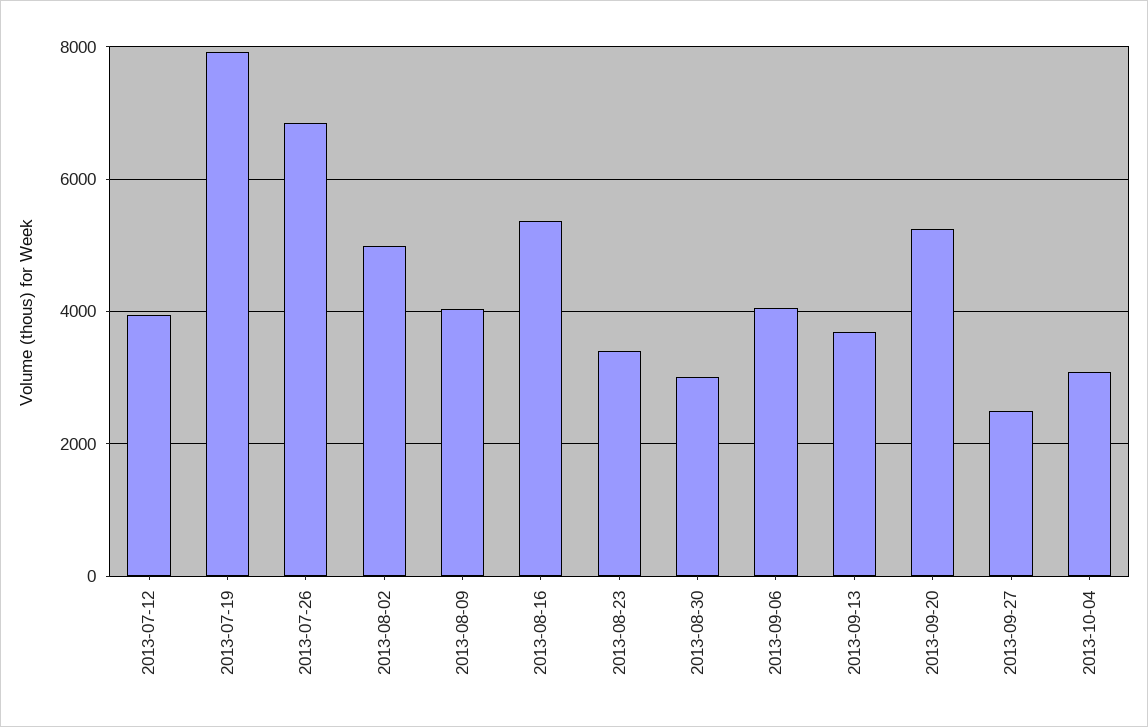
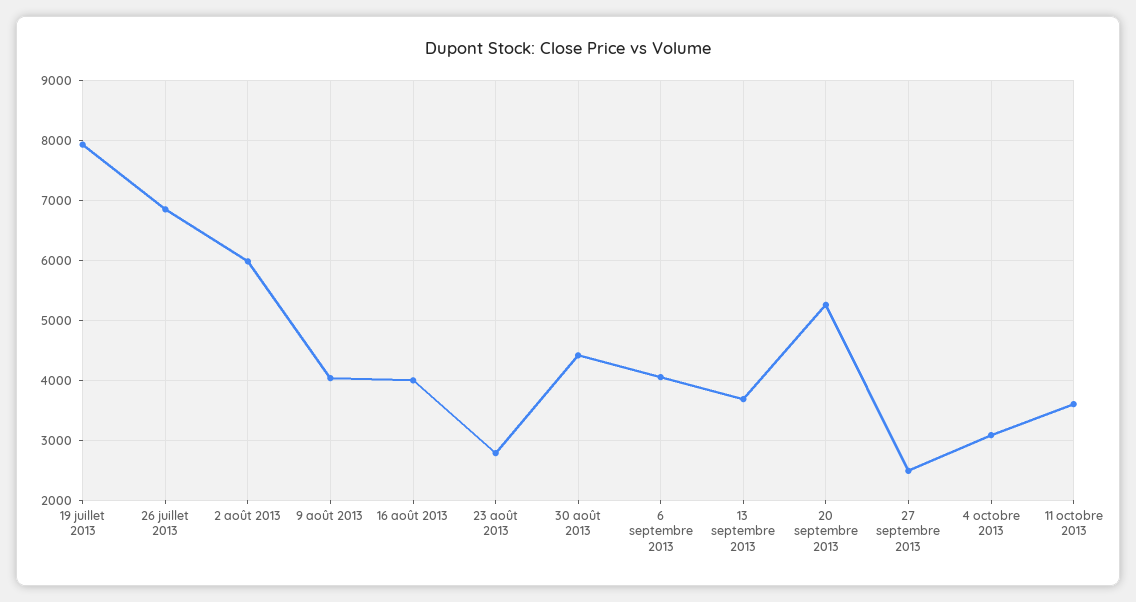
2013-07-12: 4000 -> none
2013-08-02: 5000 -> 6000
2013-08-16: 5400 -> 4000
2013-08-23: 3400 -> 2800
2013-08-30: 3000 -> 4400
11 octobre 2013: none -> 3600

